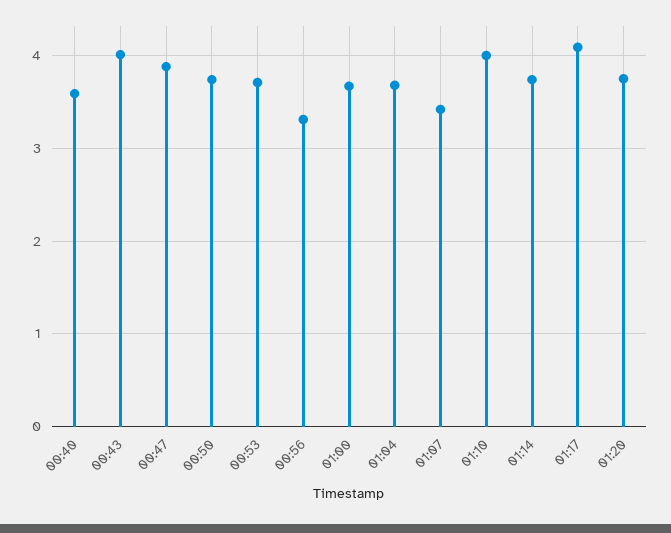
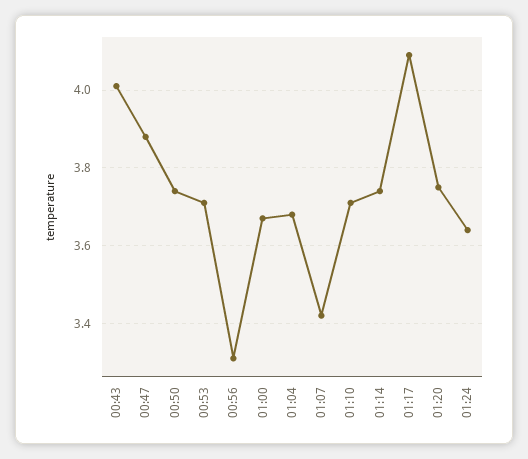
00:40: 3.6 -> none
01:10: 4 -> 3.7
01:24: none -> 3.65

